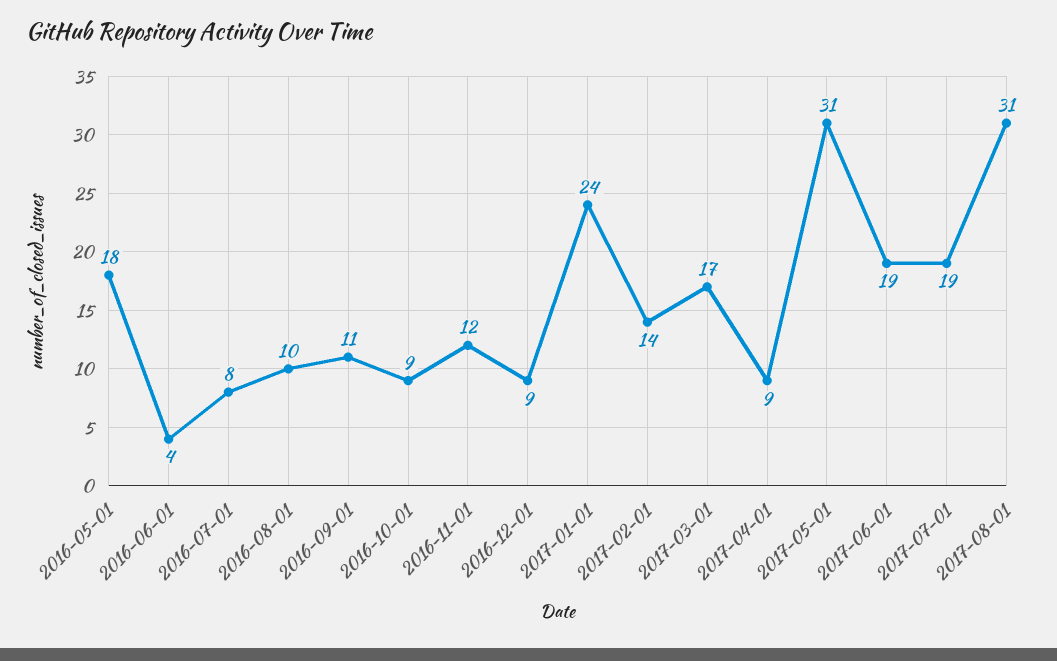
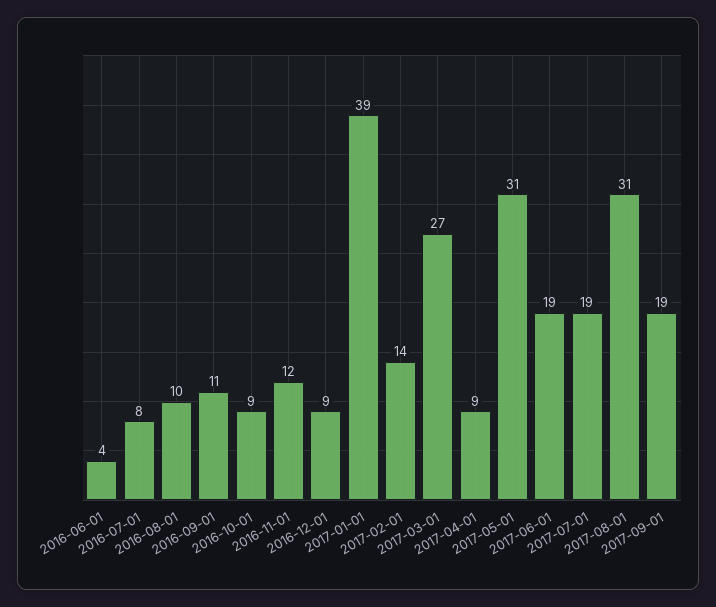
2016-05-01: 18 -> none
2017-01-01: 24 -> 39
2017-03-01: 17 -> 27
2017-09-01: none -> 19

